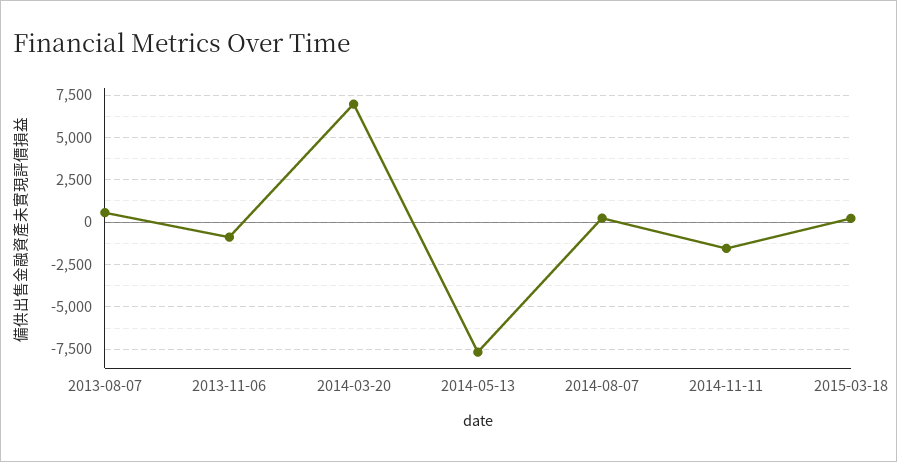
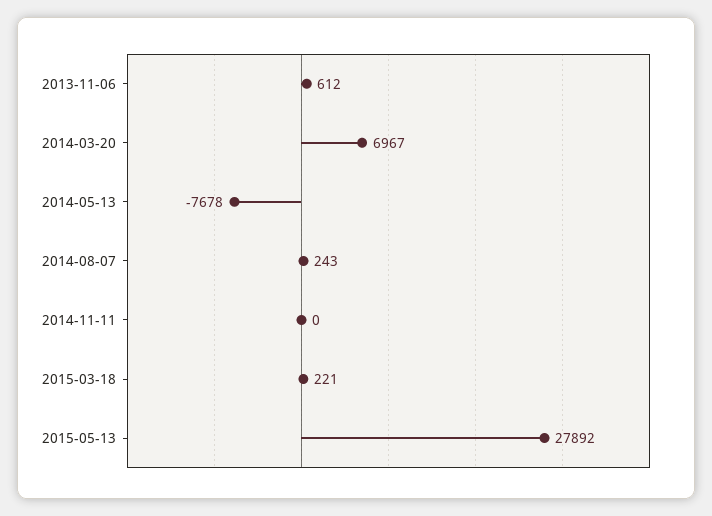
2013-08-07: 500 -> none
2013-11-06: -1000 -> 612
2014-11-11: -1500 -> 0
2015-05-13: none -> 27892

